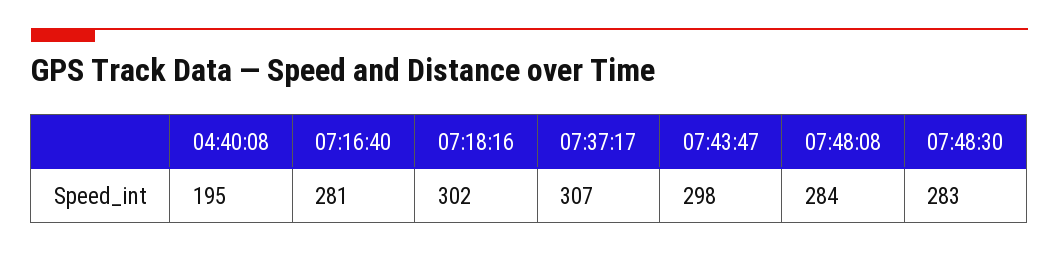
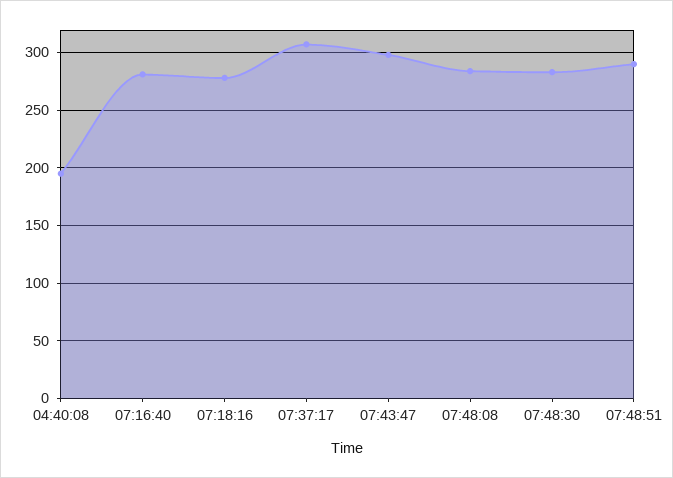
07:18:16: 302 -> 280
07:48:51: none -> 290

